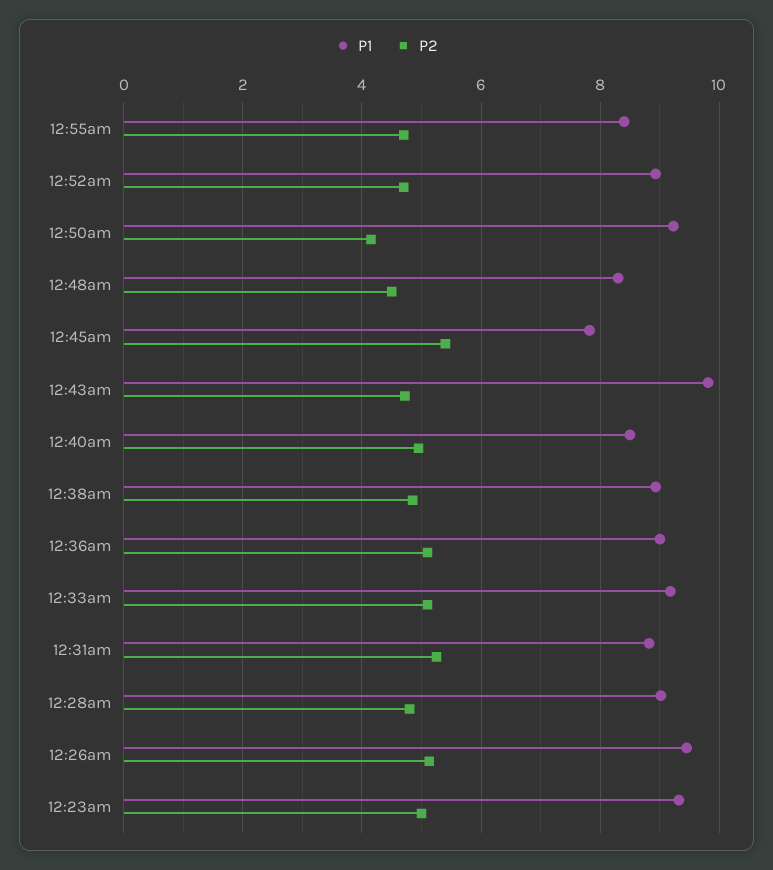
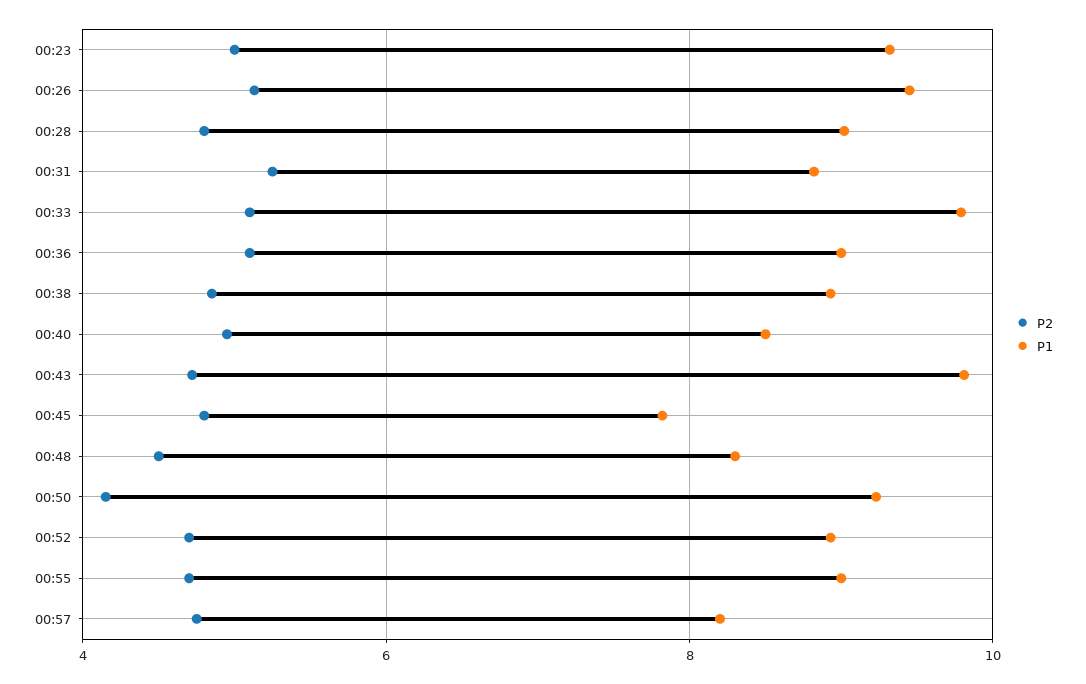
P1, 12:55am: 8.4 -> 9
P2, 12:45am: 5.4 -> 4.8
P1, 12:33am: 9.2 -> 9.8
P2, 00:57: none -> 4.8
P1, 00:57: none -> 8.2

